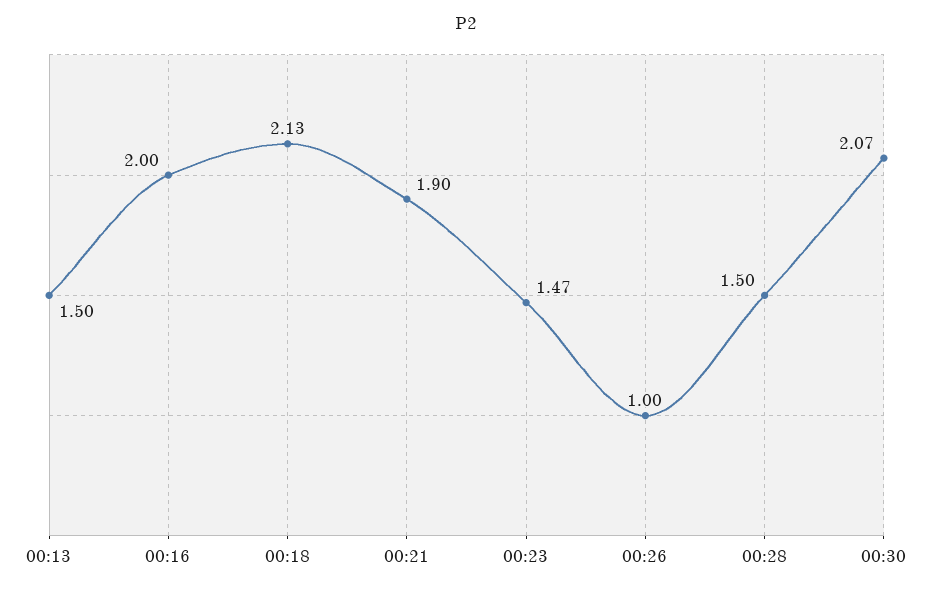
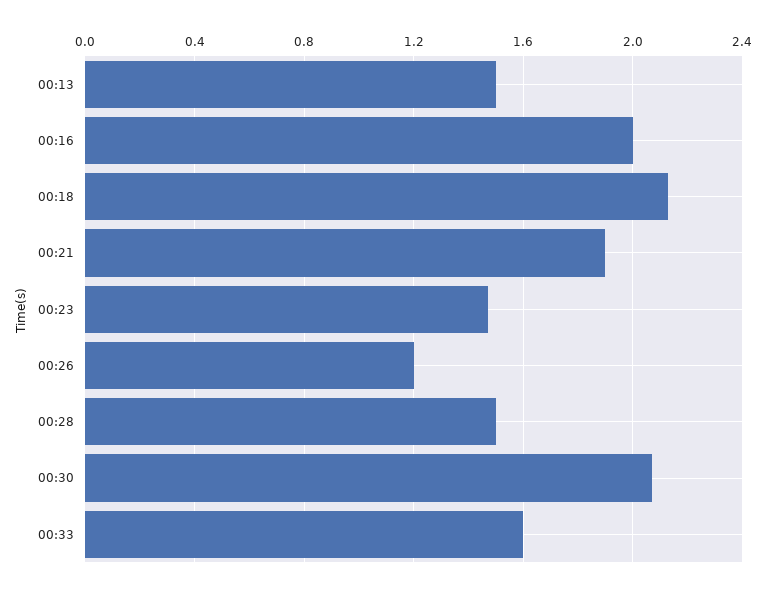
00:26: 1 -> 1.2
00:33: none -> 1.6

